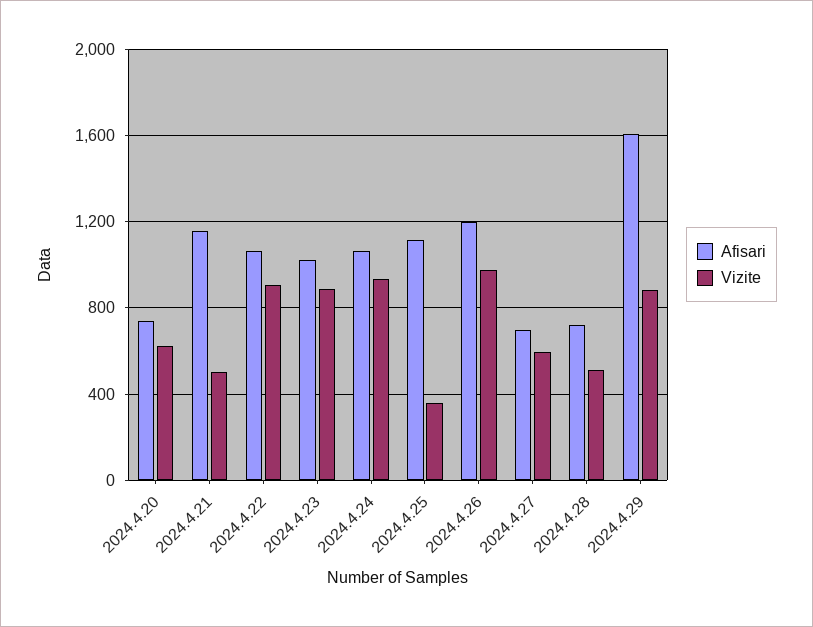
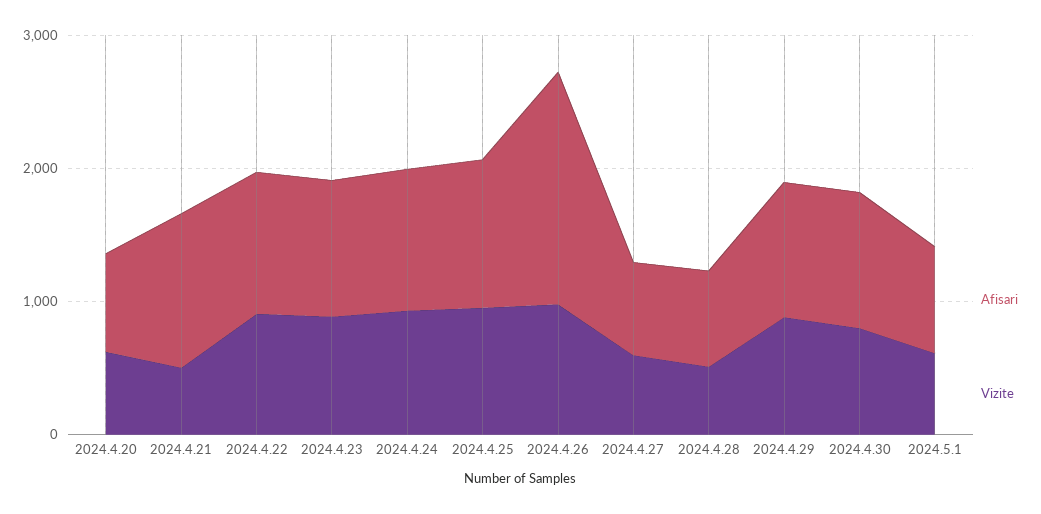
Vizite, 2024.4.25: 350 -> 1000
Afisari, 2024.4.26: 1200 -> 1800
Afisari, 2024.4.29: 1600 -> 1000
Afisari, 2024.4.30: none -> 1000
Vizite, 2024.4.30: none -> 800
Afisari, 2024.5.1: none -> 800
Vizite, 2024.5.1: none -> 600

